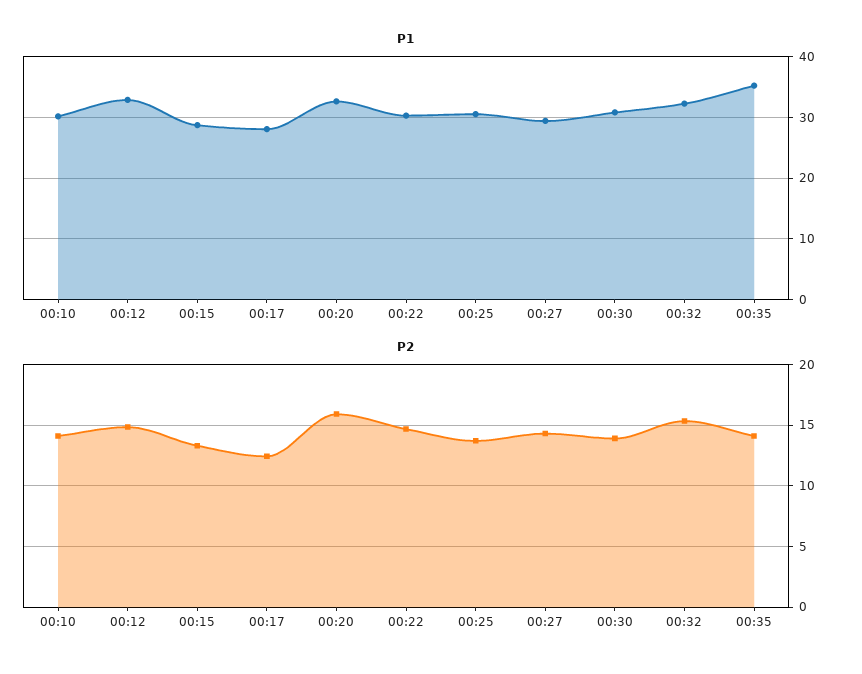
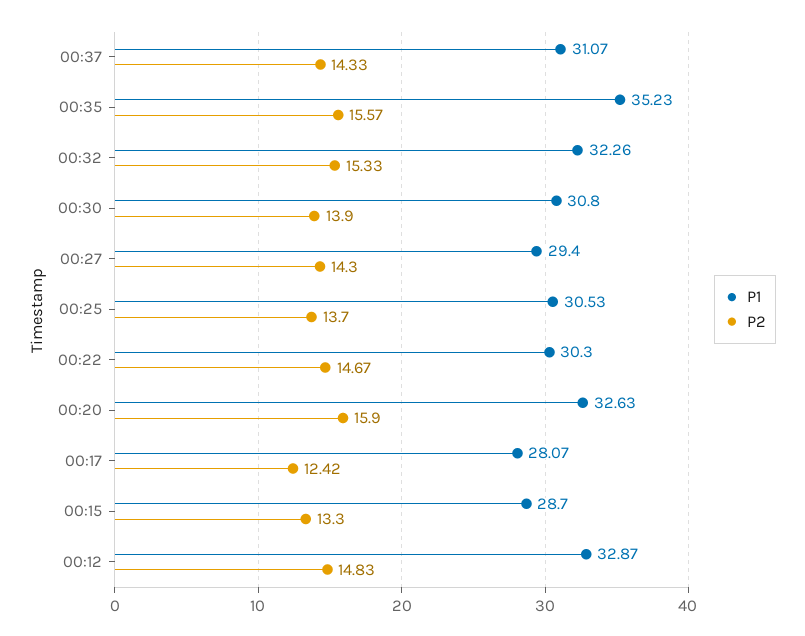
P1, 00:10: 30 -> none
P2, 00:10: 14 -> none
P2, 00:35: 14 -> 15.57
P1, 00:37: none -> 31.07
P2, 00:37: none -> 14.33

